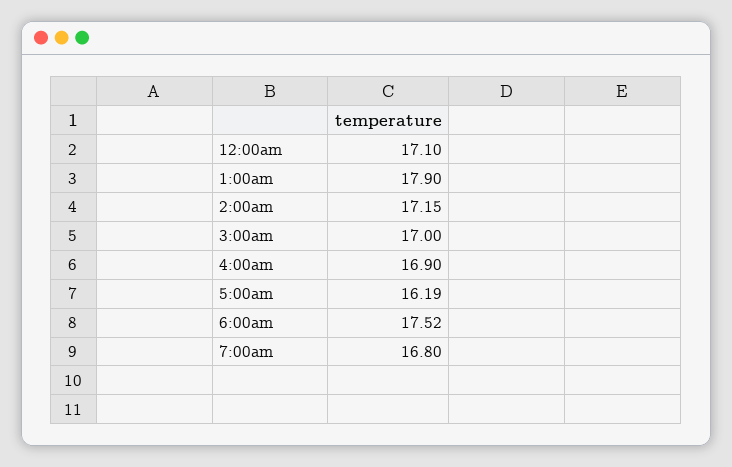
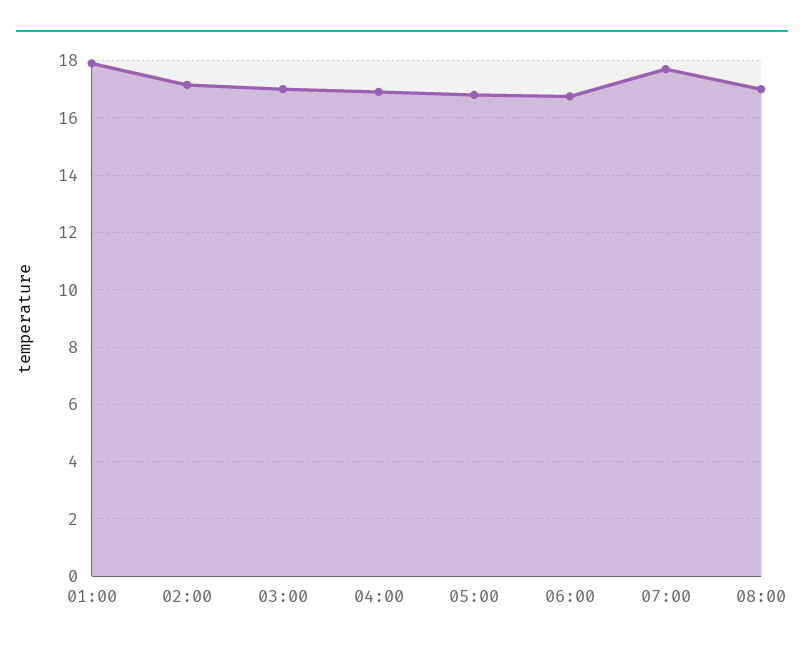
12:00am: 17.1 -> none
5:00am: 16.19 -> 16.75
6:00am: 17.52 -> 16.75
7:00am: 16.8 -> 17.75
08:00: none -> 17

